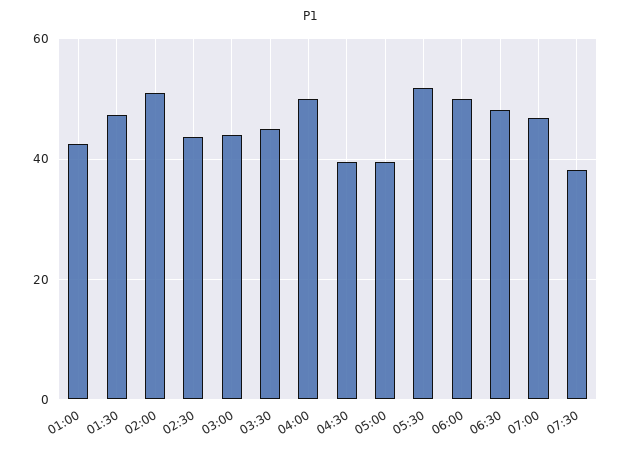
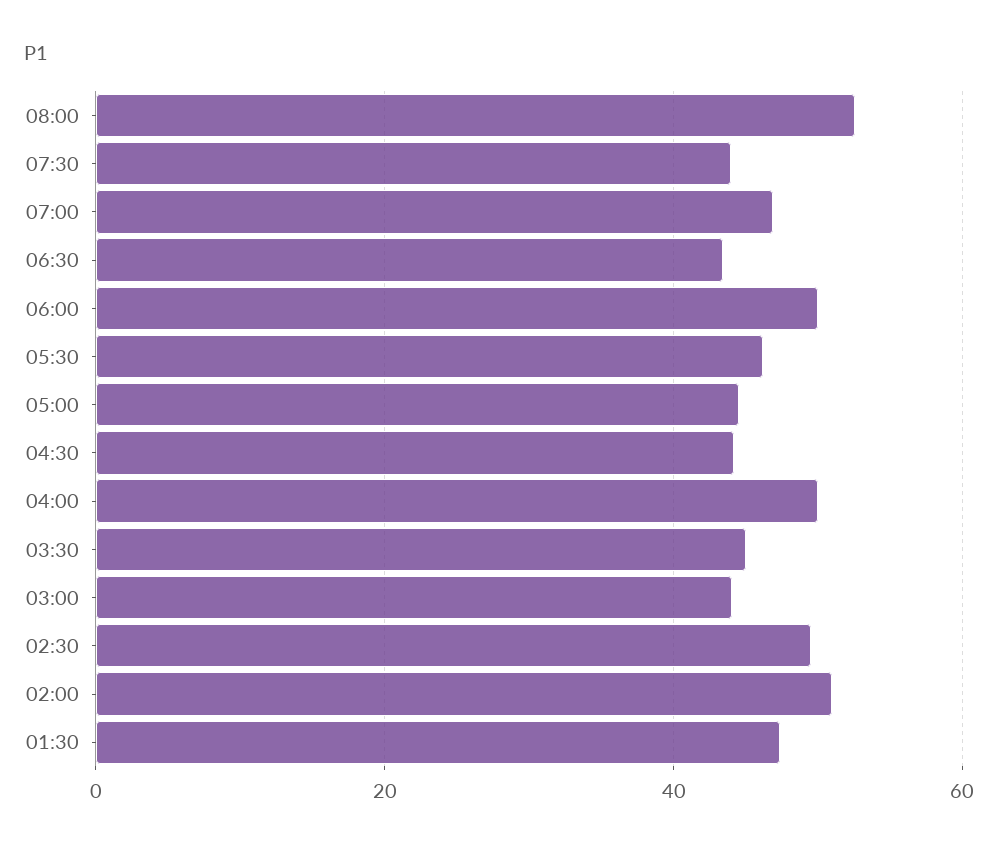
01:00: 42 -> none
02:30: 44 -> 50
04:30: 40 -> 44
05:00: 40 -> 44
05:30: 52 -> 46
06:30: 48 -> 44
07:30: 38 -> 44
08:00: none -> 52

